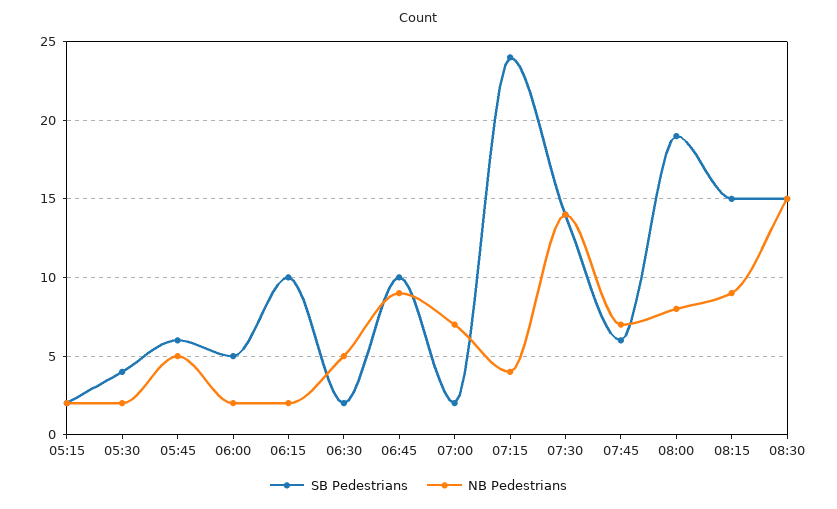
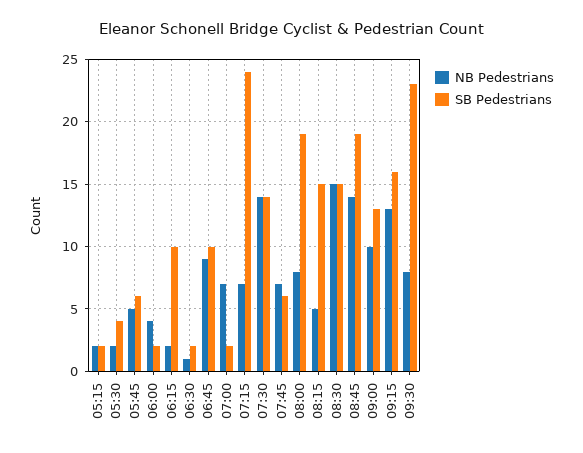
SB Pedestrians, 06:00: 5 -> 2
NB Pedestrians, 06:00: 2 -> 4
NB Pedestrians, 06:30: 5 -> 1
NB Pedestrians, 07:15: 4 -> 7
NB Pedestrians, 08:15: 9 -> 5
NB Pedestrians, 08:45: none -> 14
SB Pedestrians, 08:45: none -> 19
NB Pedestrians, 09:00: none -> 10
SB Pedestrians, 09:00: none -> 13
NB Pedestrians, 09:15: none -> 13
SB Pedestrians, 09:15: none -> 16
NB Pedestrians, 09:30: none -> 8
SB Pedestrians, 09:30: none -> 23

